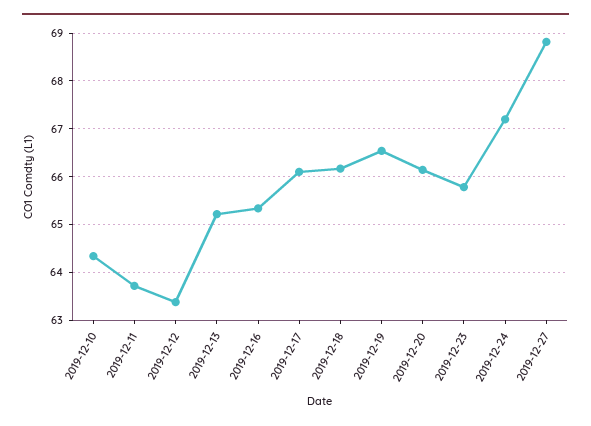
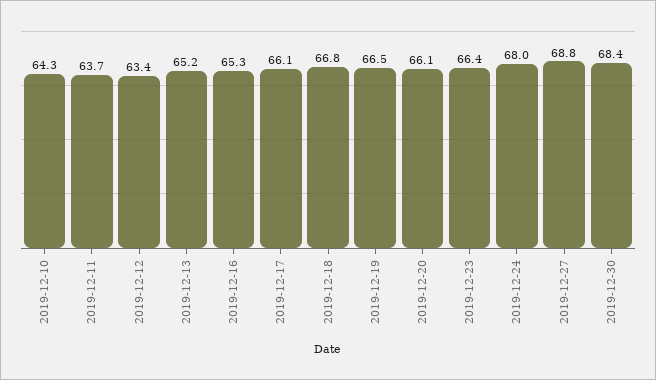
2019-12-18: 66.2 -> 66.8
2019-12-23: 65.8 -> 66.4
2019-12-24: 67.2 -> 68
2019-12-30: none -> 68.4

